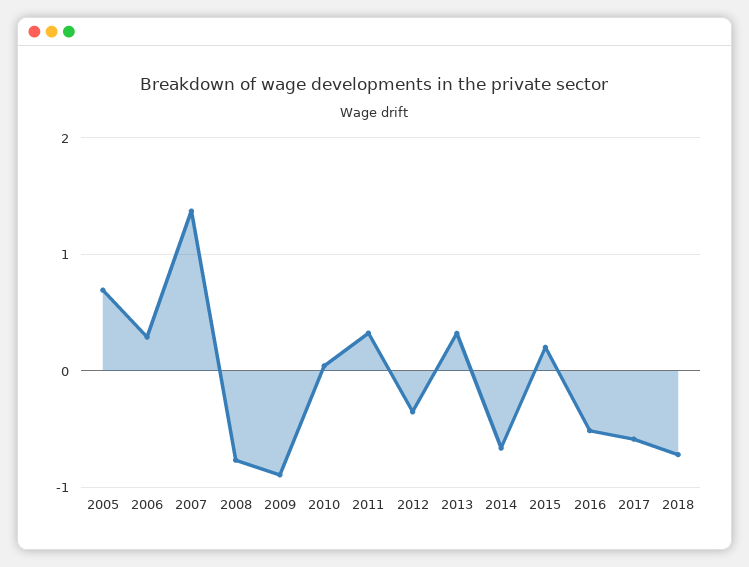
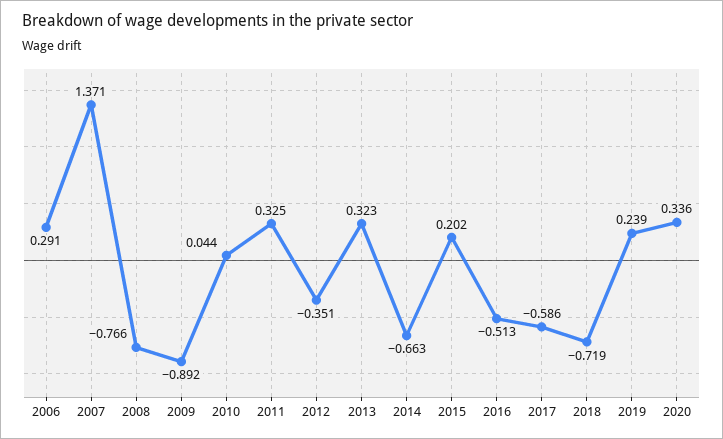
2005: 0.7 -> none
2019: none -> 0.239
2020: none -> 0.336

